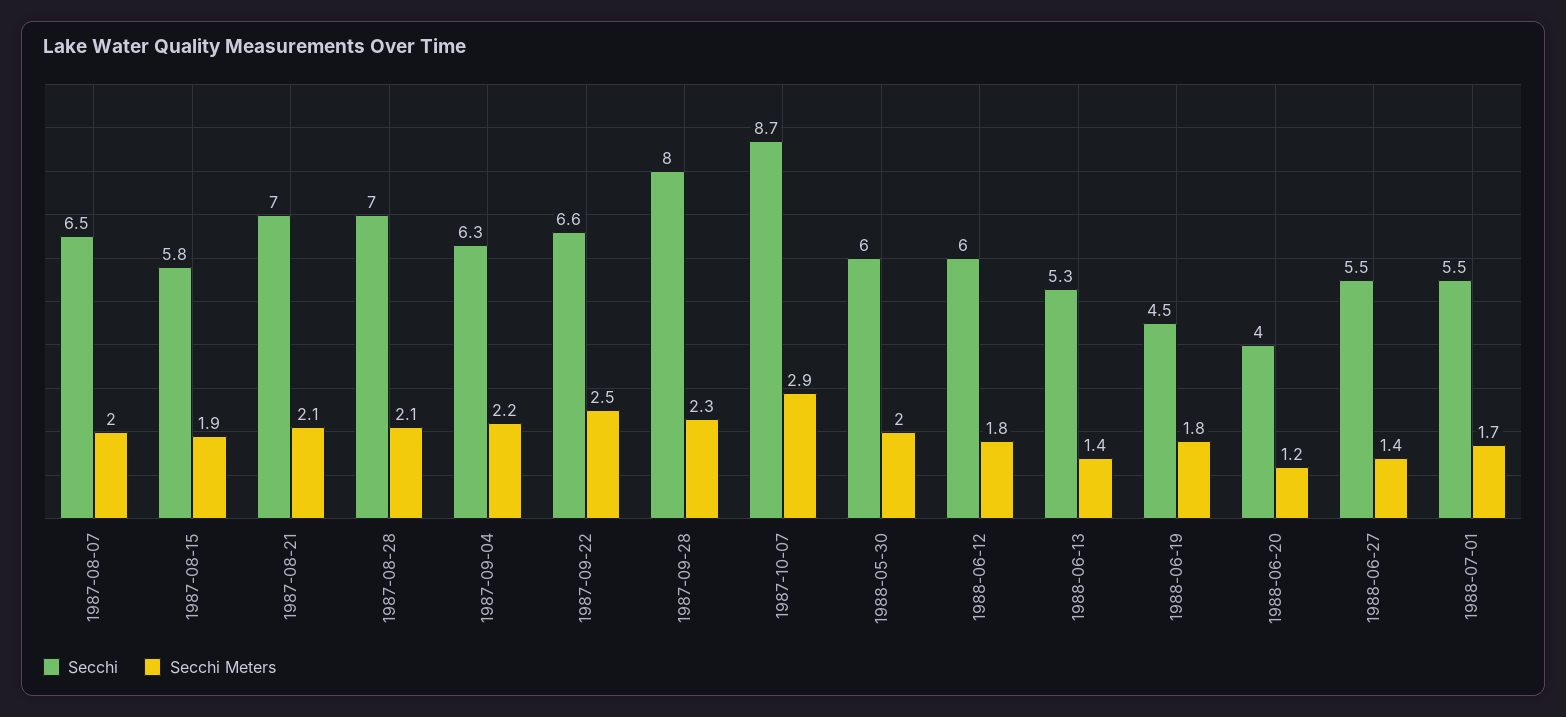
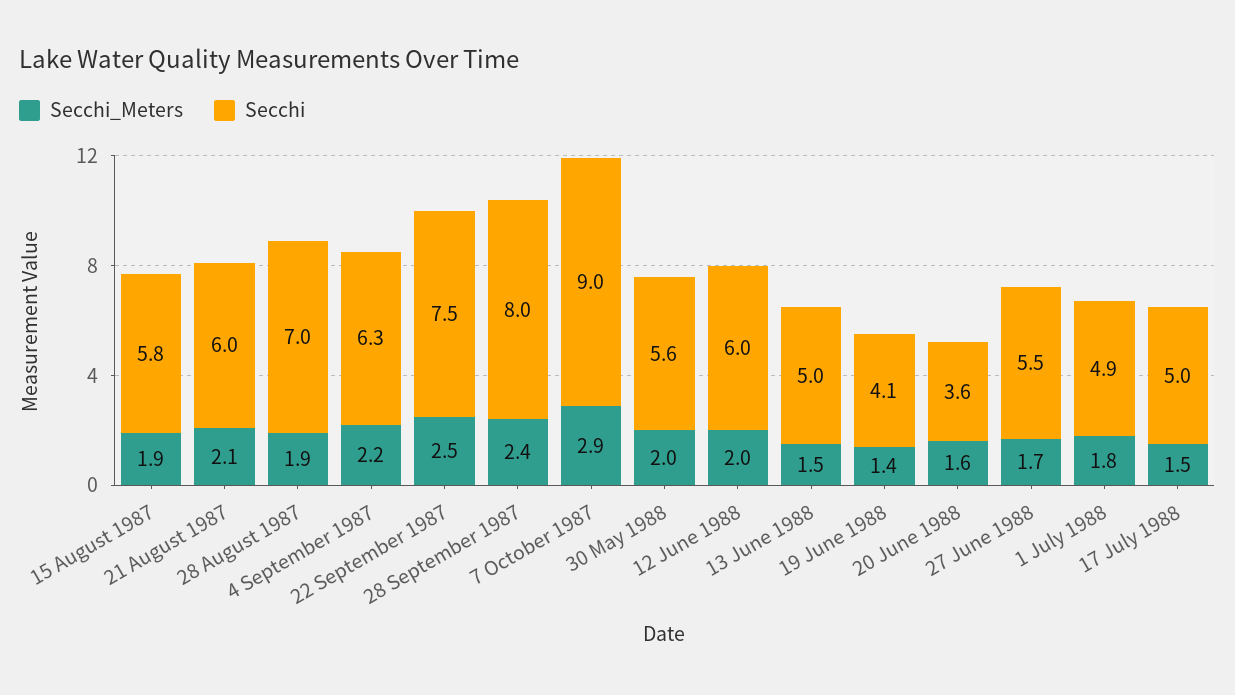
Secchi, 1987-08-07: 6.5 -> none
Secchi Meters, 1987-08-07: 2 -> none
Secchi, 1987-08-21: 7 -> 6
Secchi Meters, 1987-08-28: 2.1 -> 1.9
Secchi, 1987-09-22: 6.6 -> 7.5
Secchi Meters, 1987-09-28: 2.3 -> 2.4
Secchi, 1987-10-07: 8.7 -> 9
Secchi, 1988-05-30: 6 -> 5.6
Secchi Meters, 1988-06-12: 1.8 -> 2
Secchi, 1988-06-13: 5.3 -> 5
Secchi Meters, 1988-06-13: 1.4 -> 1.5
Secchi, 1988-06-19: 4.5 -> 4.1
Secchi Meters, 1988-06-19: 1.8 -> 1.4
Secchi, 1988-06-20: 4 -> 3.6
Secchi Meters, 1988-06-20: 1.2 -> 1.6
Secchi Meters, 1988-06-27: 1.4 -> 1.7
Secchi, 1988-07-01: 5.5 -> 4.9
Secchi Meters, 1988-07-01: 1.7 -> 1.8
Secchi Meters, 17 July 1988: none -> 1.5
Secchi, 17 July 1988: none -> 5

